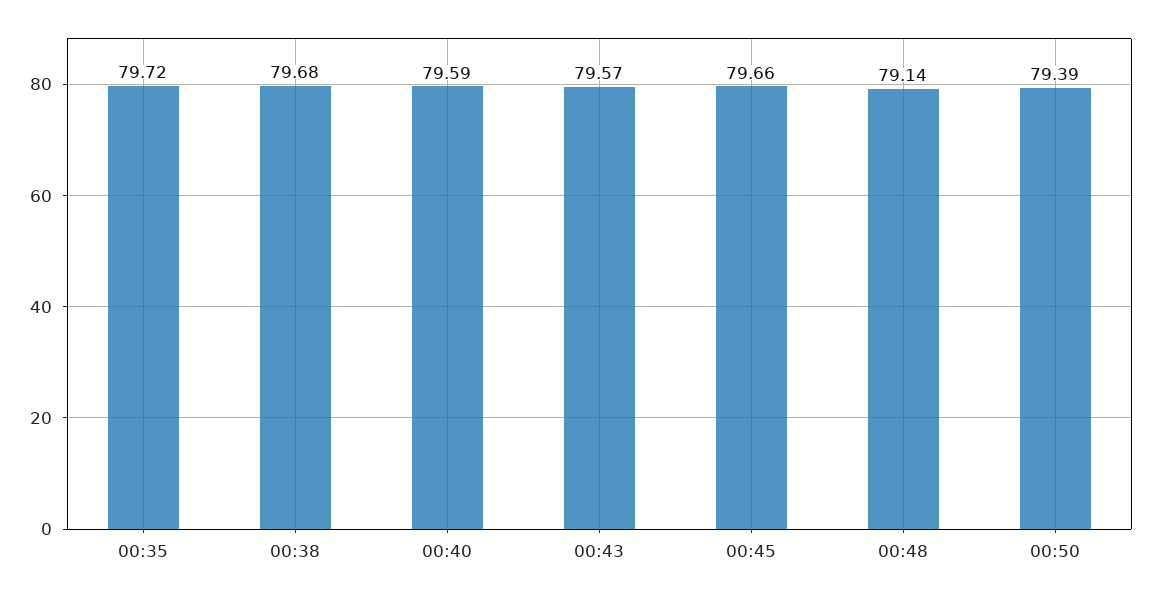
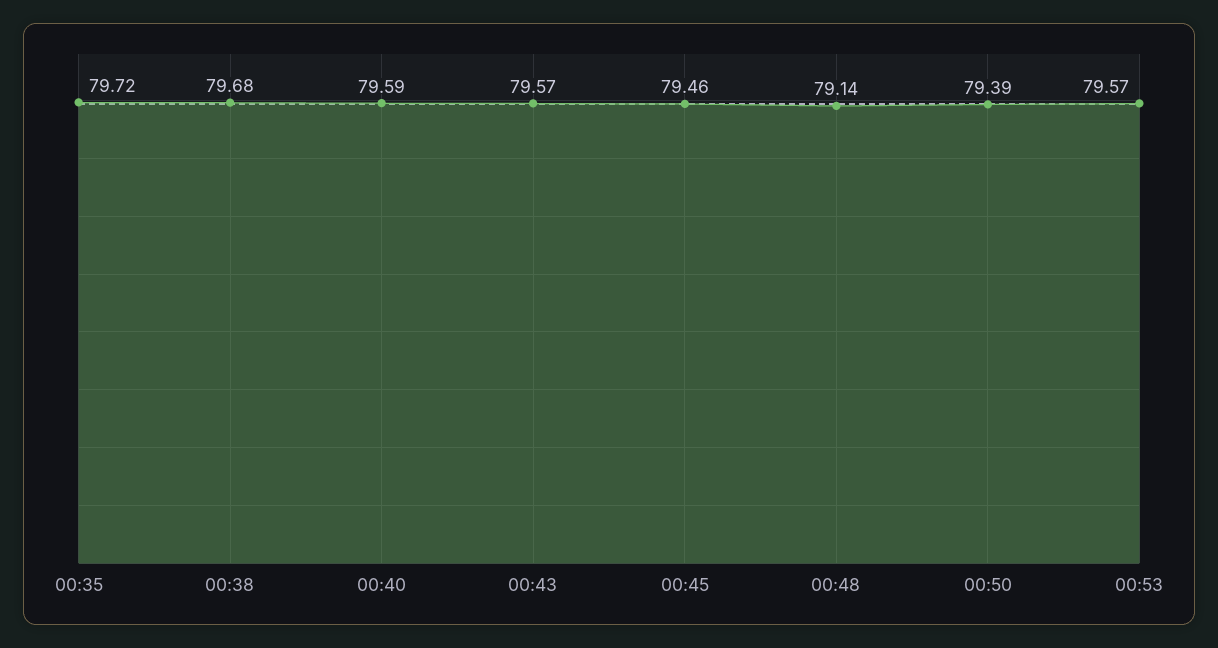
00:45: 79.66 -> 79.46
00:53: none -> 79.57

